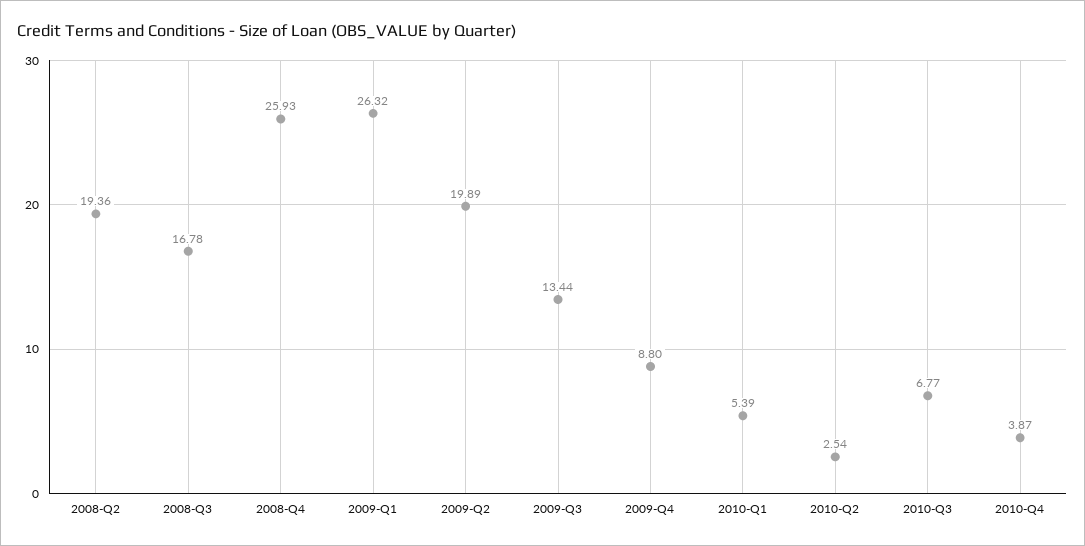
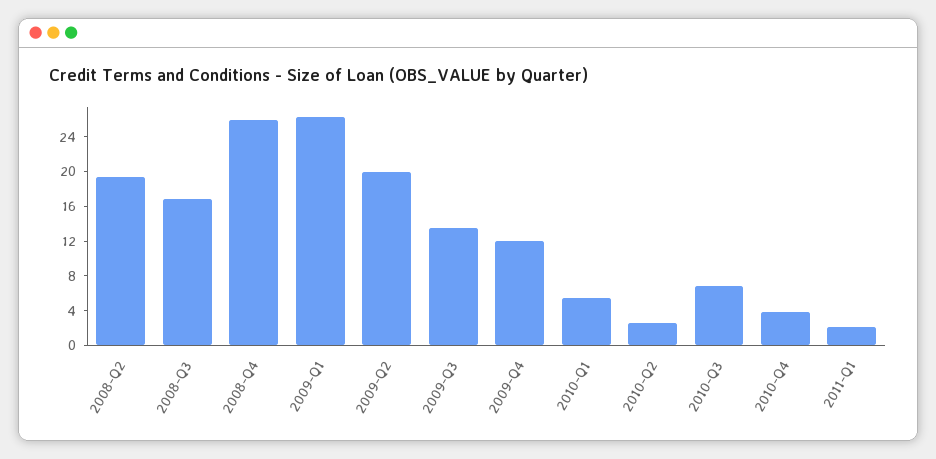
2009-Q4: 8.8 -> 12
2011-Q1: none -> 2

